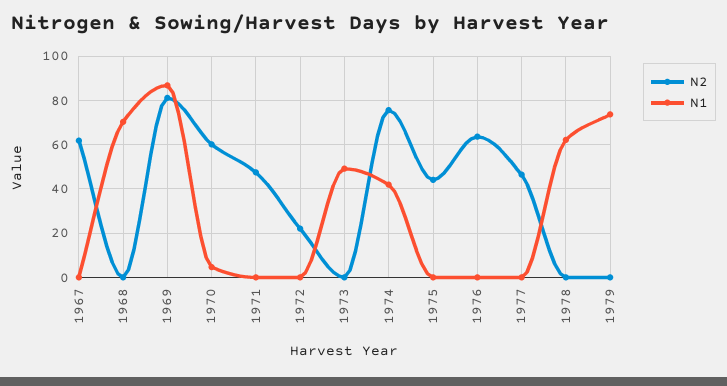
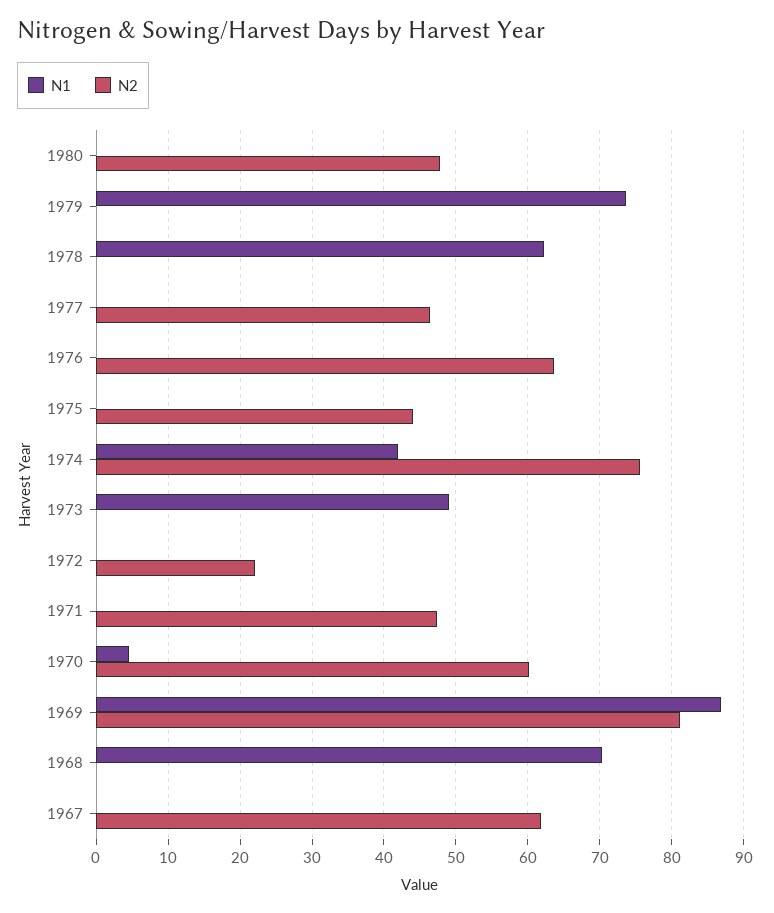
N1, 1980: none -> 0
N2, 1980: none -> 48

